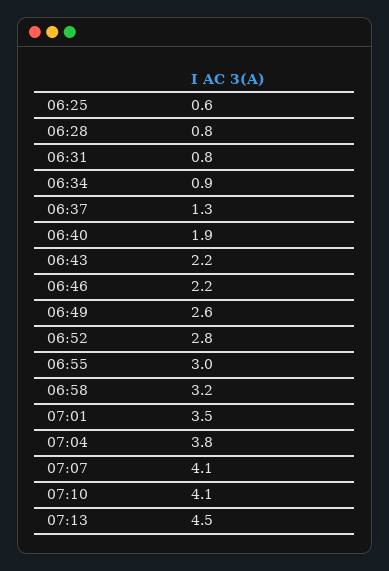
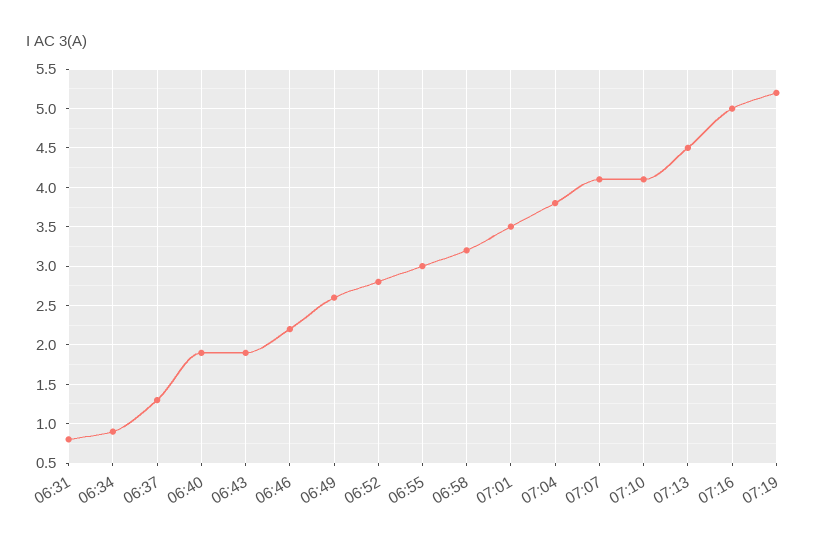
06:25: 0.6 -> none
06:28: 0.8 -> none
06:43: 2.2 -> 1.9
07:16: none -> 5
07:19: none -> 5.2

